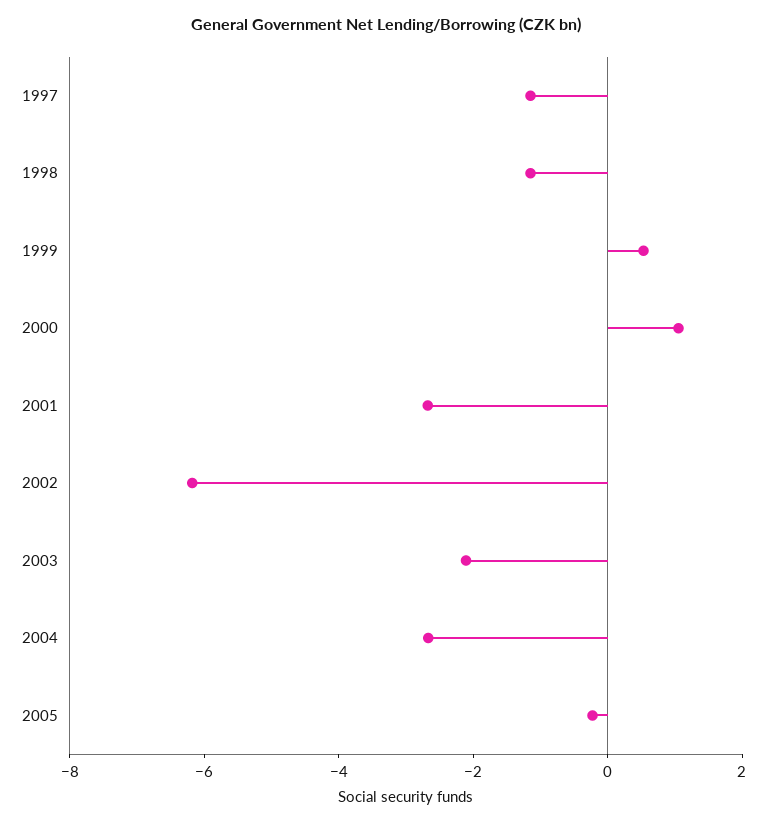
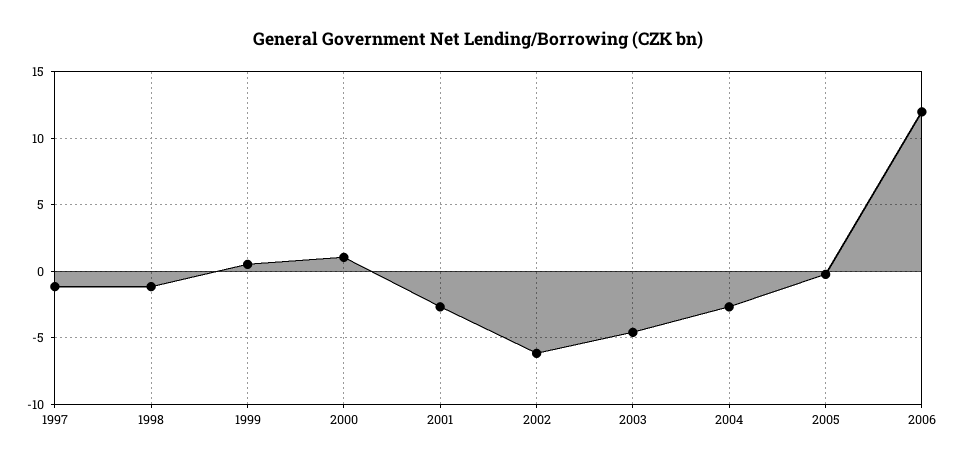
2003: -2 -> -4.5
2006: none -> 12

